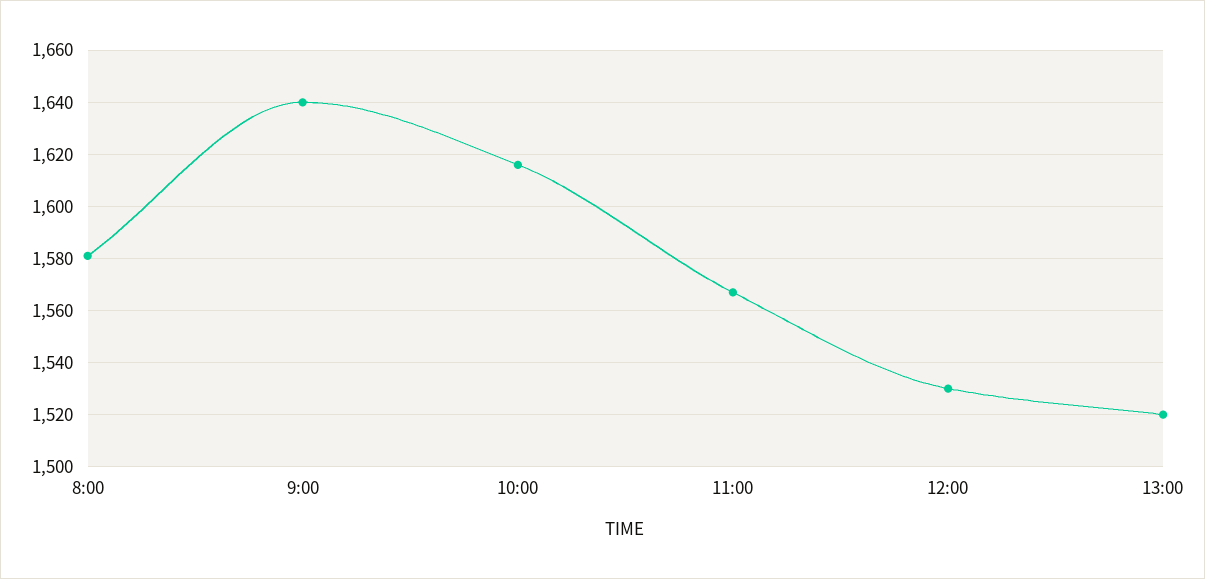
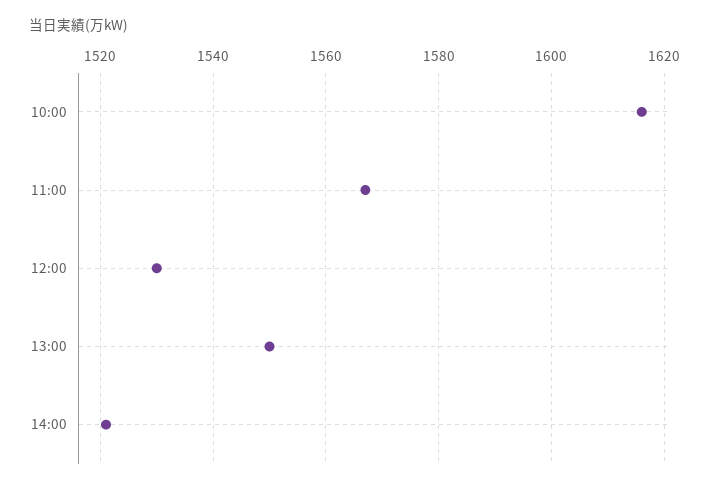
8:00: 1580 -> none
9:00: 1640 -> none
13:00: 1520 -> 1550
14:00: none -> 1520

